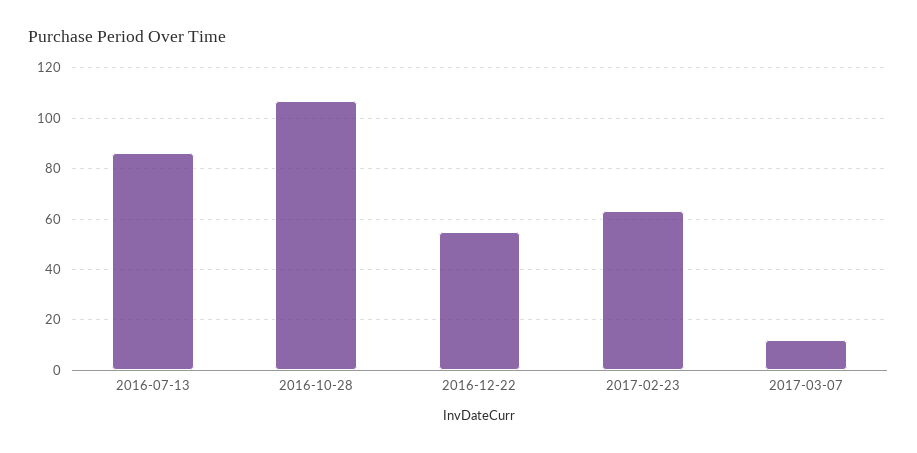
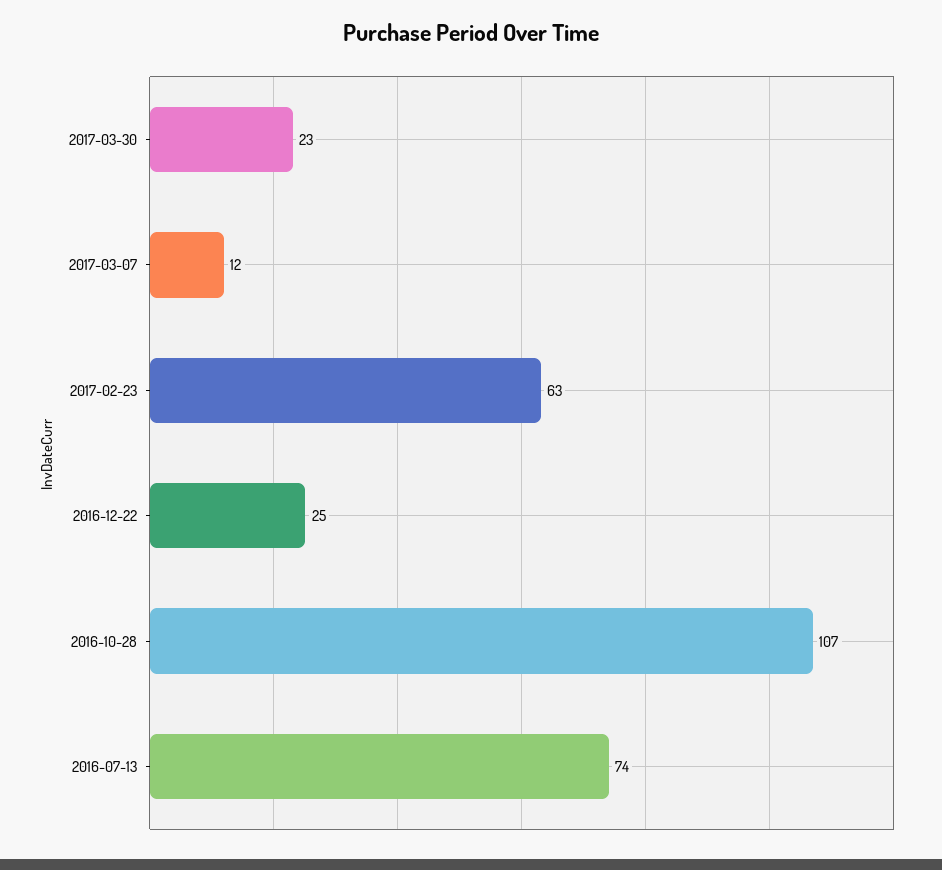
2016-07-13: 85 -> 74
2016-12-22: 55 -> 25
2017-03-30: none -> 23

